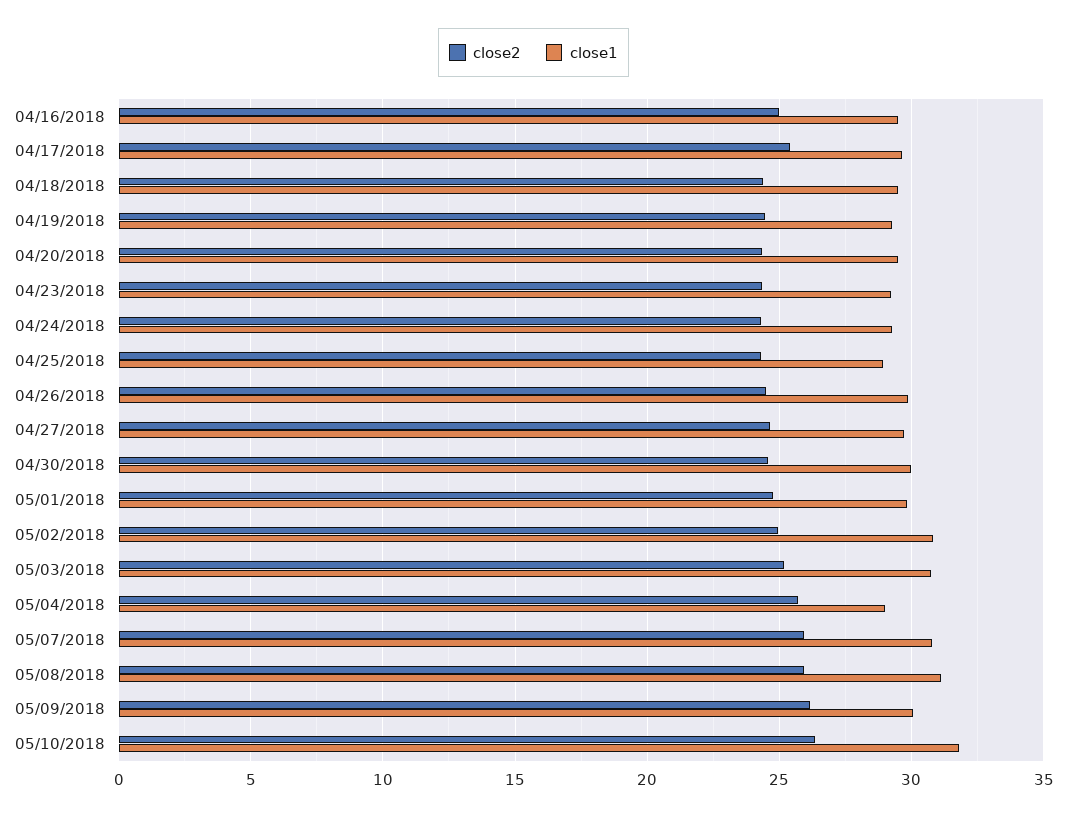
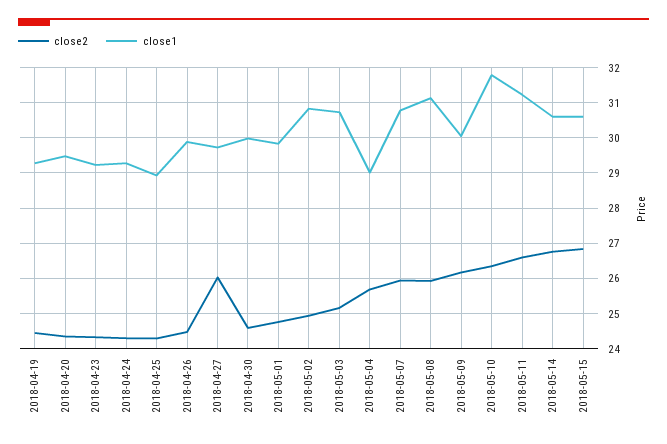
close2, 04/16/2018: 25 -> none
close1, 04/16/2018: 29.5 -> none
close2, 04/17/2018: 25.5 -> none
close1, 04/17/2018: 29.5 -> none
close2, 04/18/2018: 24.5 -> none
close1, 04/18/2018: 29.5 -> none
close2, 04/27/2018: 24.5 -> 26
close2, 2018-05-11: none -> 26.6
close1, 2018-05-11: none -> 31.2
close2, 2018-05-14: none -> 26.8
close1, 2018-05-14: none -> 30.6
close2, 2018-05-15: none -> 26.8
close1, 2018-05-15: none -> 30.6

